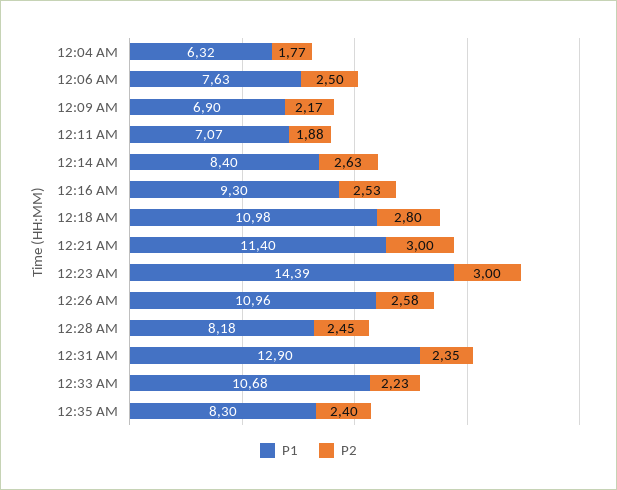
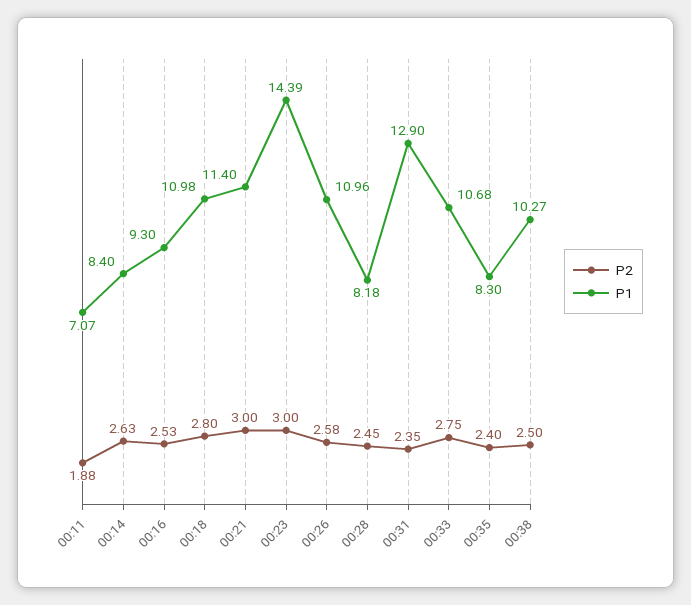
P1, 12:04 AM: 6.32 -> none
P2, 12:04 AM: 1.77 -> none
P1, 12:06 AM: 7.63 -> none
P2, 12:06 AM: 2.5 -> none
P1, 12:09 AM: 6.9 -> none
P2, 12:09 AM: 2.17 -> none
P2, 12:33 AM: 2.23 -> 2.75
P2, 00:38: none -> 2.5
P1, 00:38: none -> 10.27

